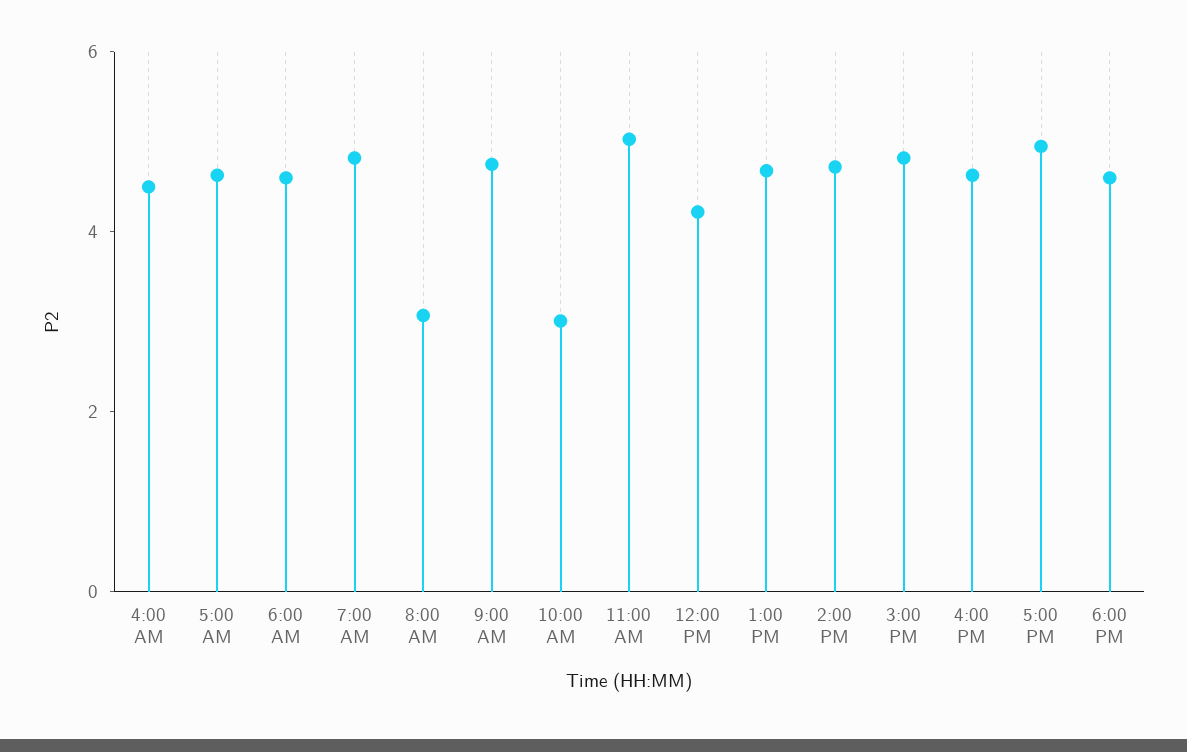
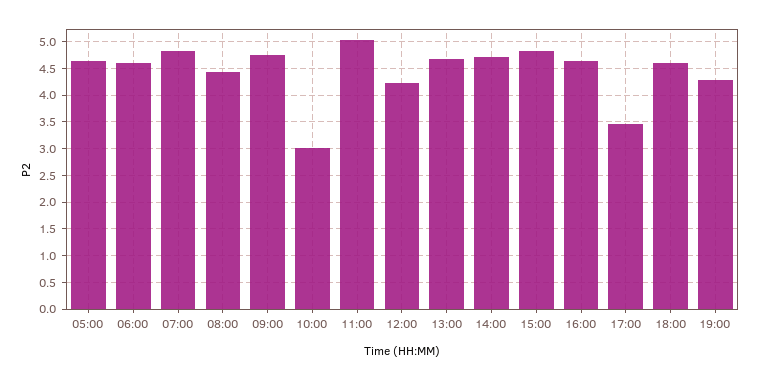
4:00 AM: 4.5 -> none
8:00 AM: 3 -> 4.5
5:00 PM: 5 -> 3.5
19:00: none -> 4.25

